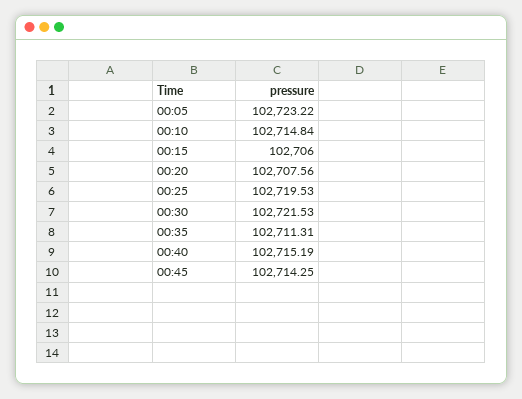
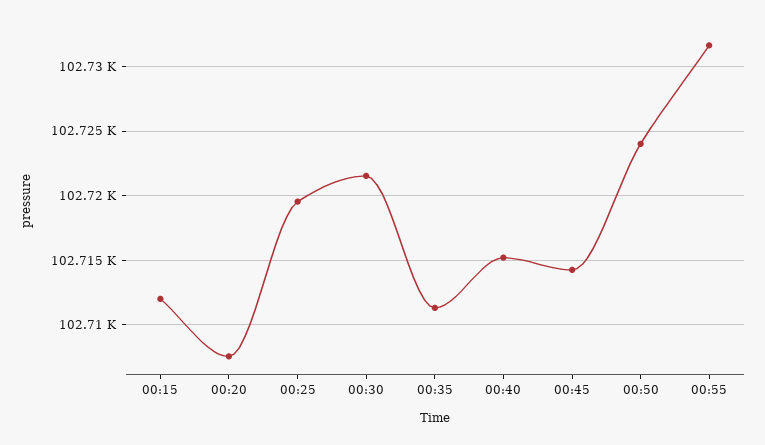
00:05: 102723.22 -> none
00:10: 102714.84 -> none
00:15: 102706 -> 102712
00:50: none -> 102724
00:55: none -> 102731.5

